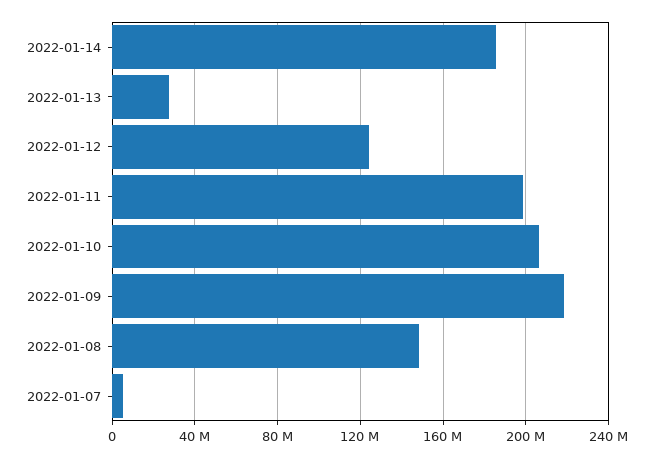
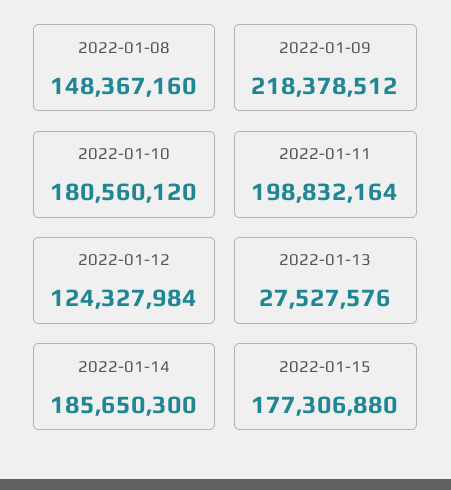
2022-01-10: 205000000 -> 180560120
2022-01-07: 5000000 -> none
2022-01-15: none -> 177306880

